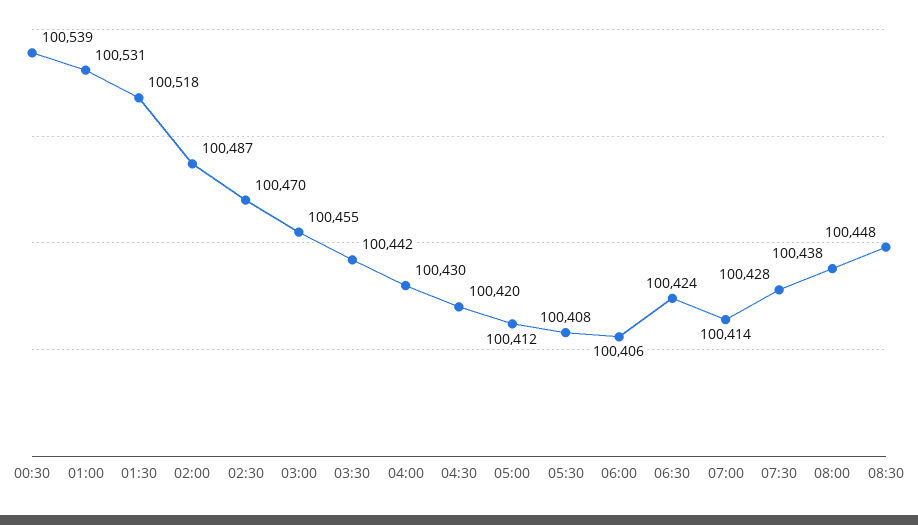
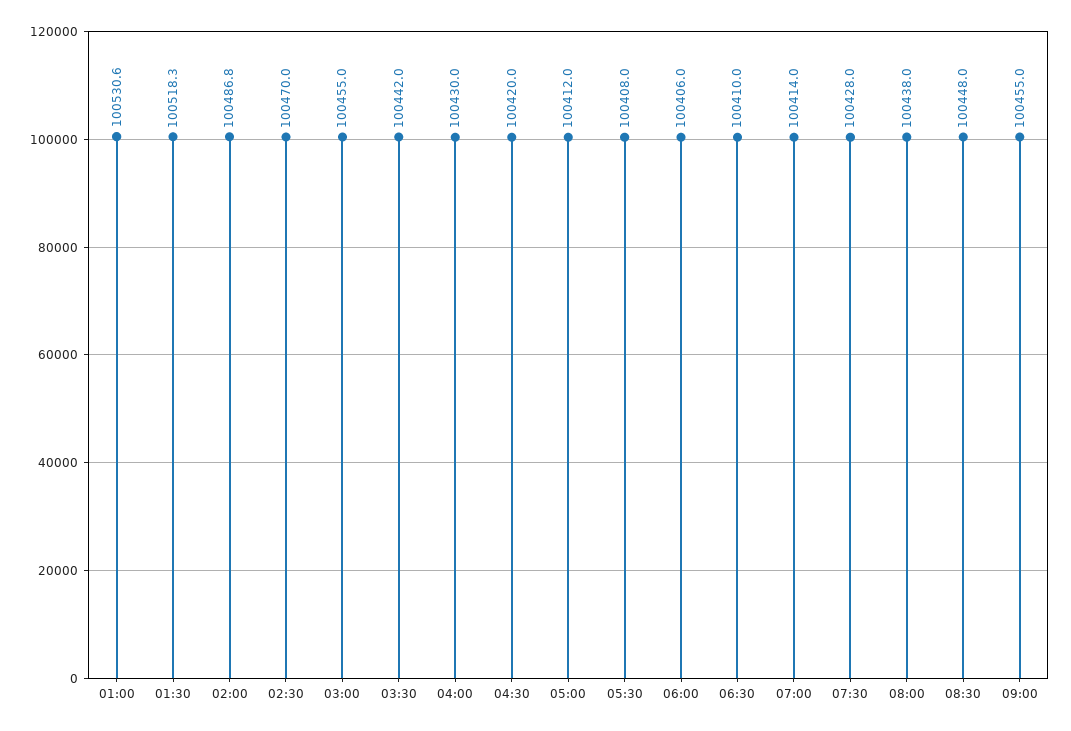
00:30: 100539 -> none
06:30: 100424 -> 100410
09:00: none -> 100455

